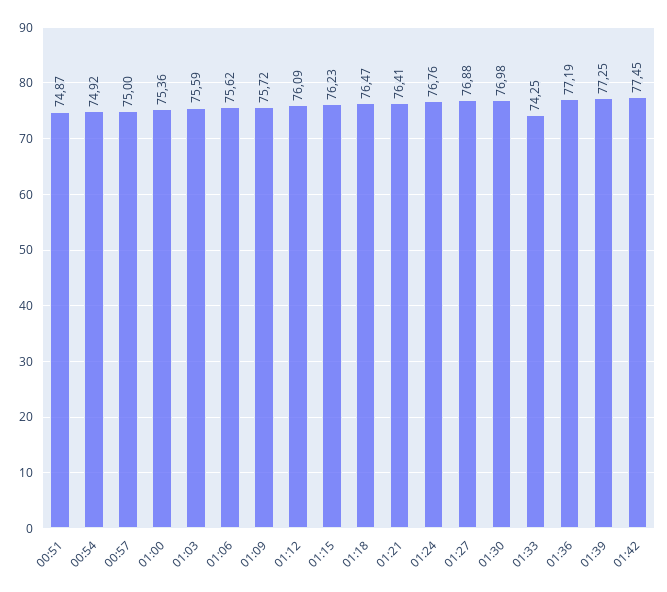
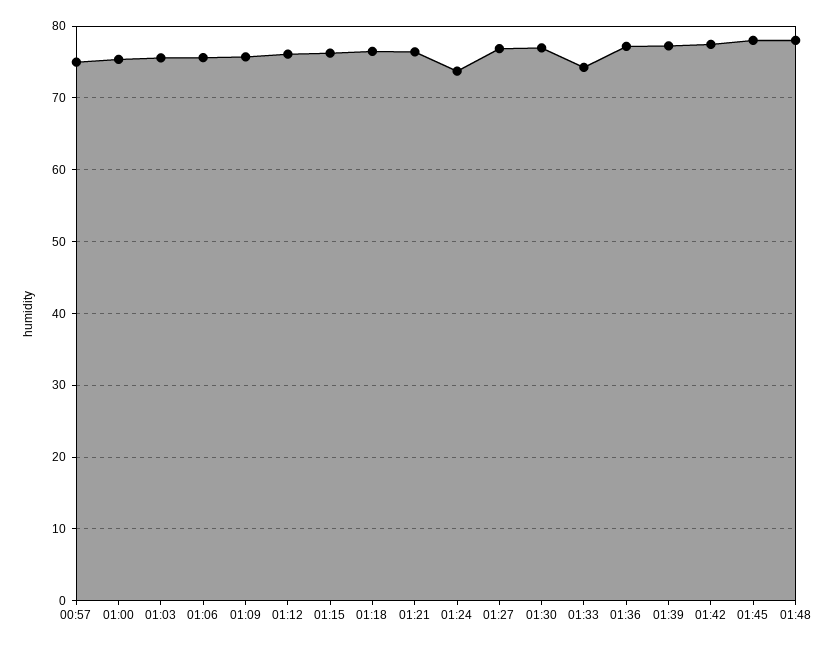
00:51: 74.87 -> none
00:54: 74.92 -> none
01:24: 76.76 -> 74
01:45: none -> 78
01:48: none -> 78

